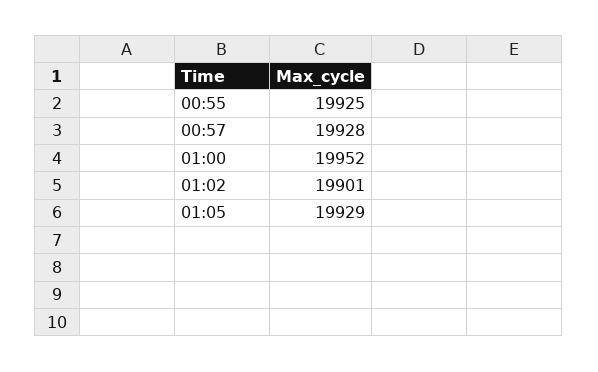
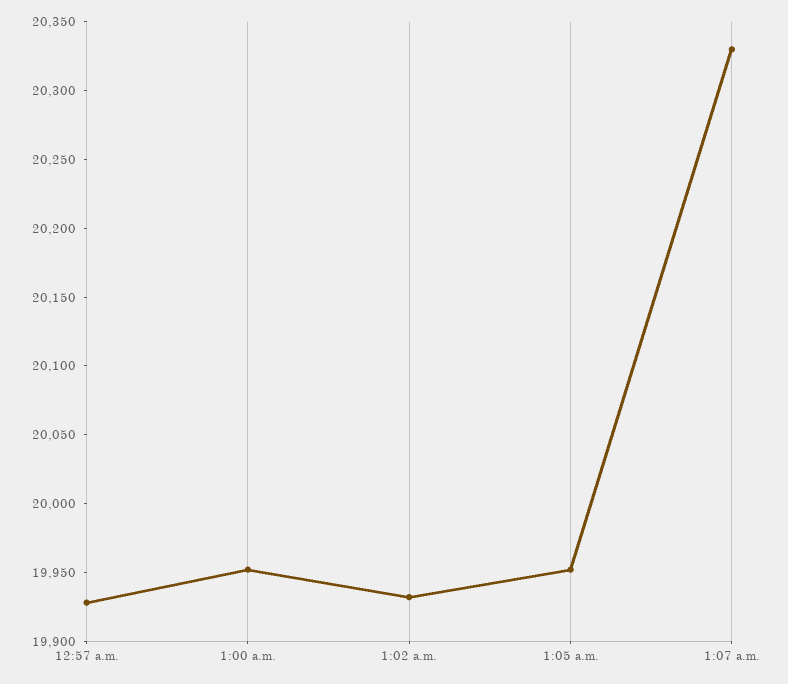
00:55: 19925 -> none
01:02: 19901 -> 19930
01:05: 19929 -> 19950
1:07 a.m.: none -> 20330

